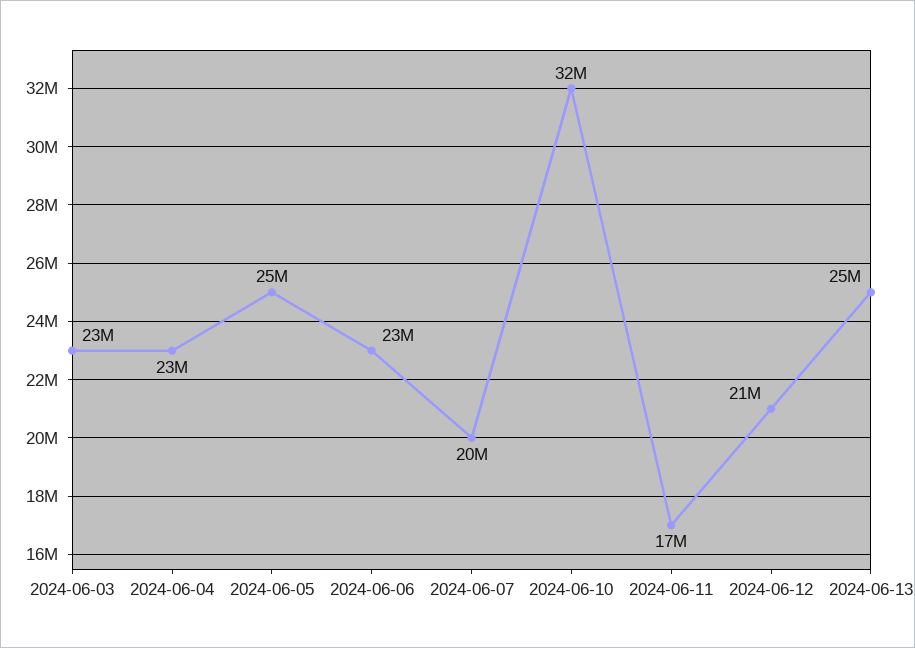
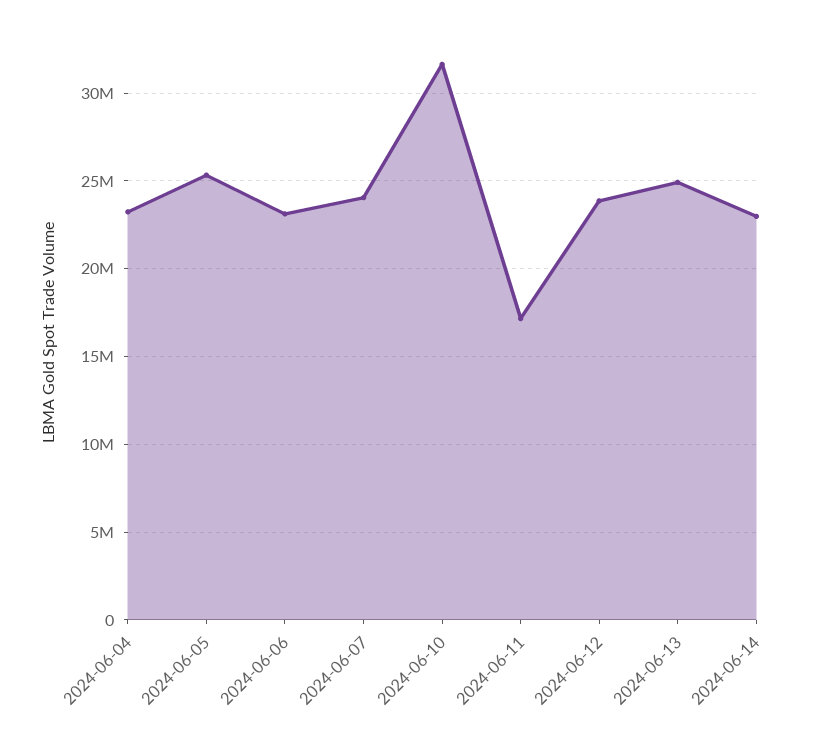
2024-06-03: 23000000 -> none
2024-06-07: 20000000 -> 24000000
2024-06-12: 21000000 -> 24000000
2024-06-14: none -> 23000000

